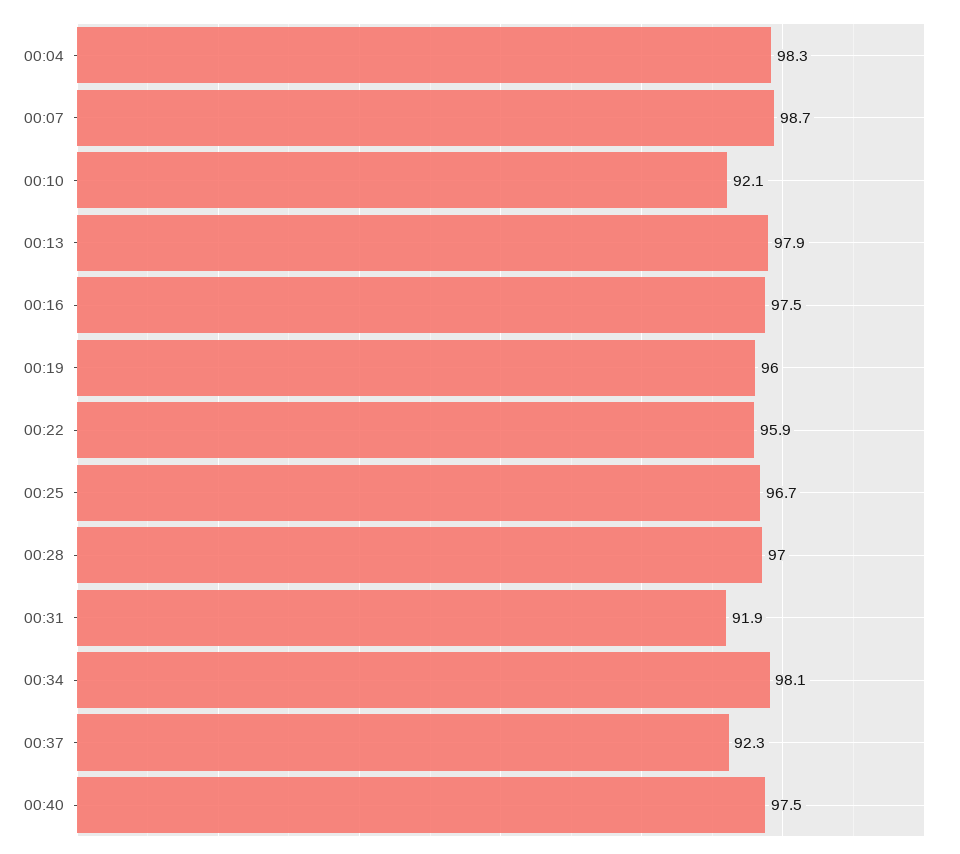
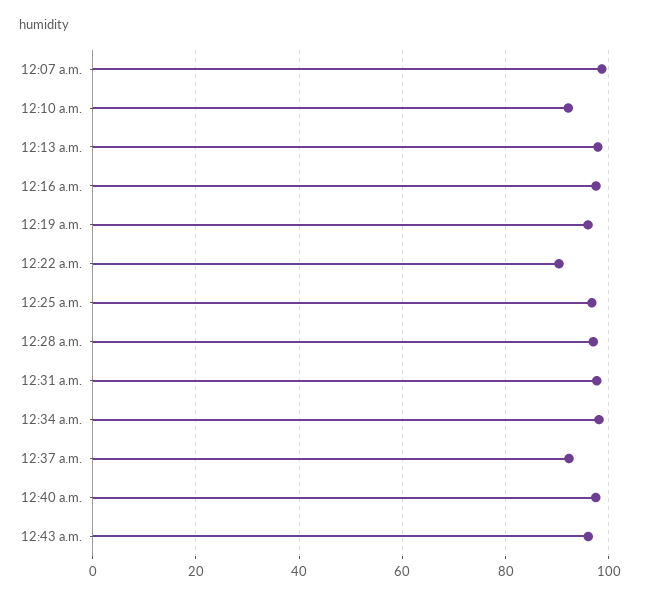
00:04: 98.3 -> none
00:22: 95.9 -> 90
00:31: 91.9 -> 98
12:43 a.m.: none -> 96

